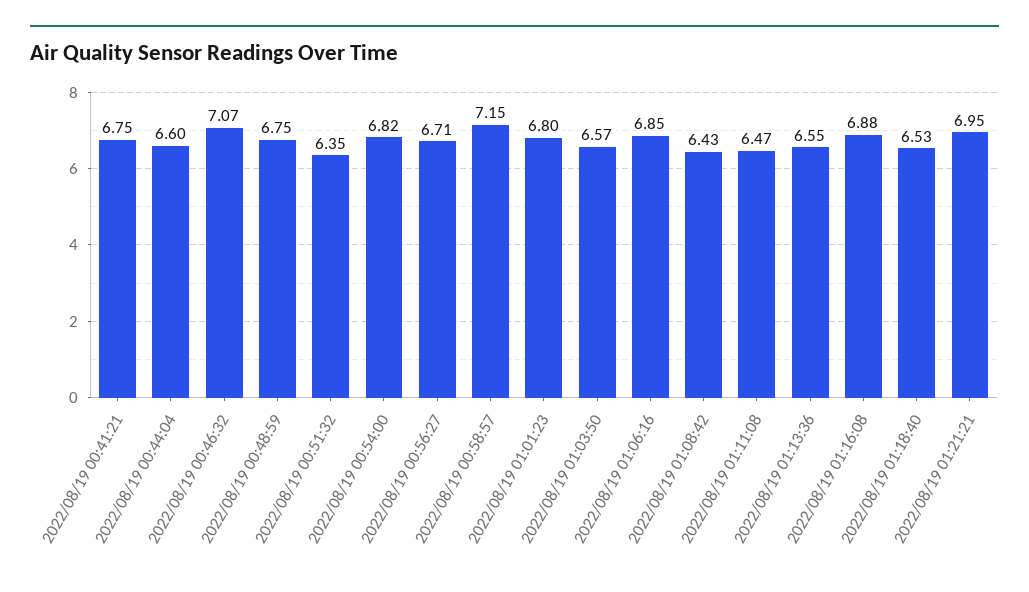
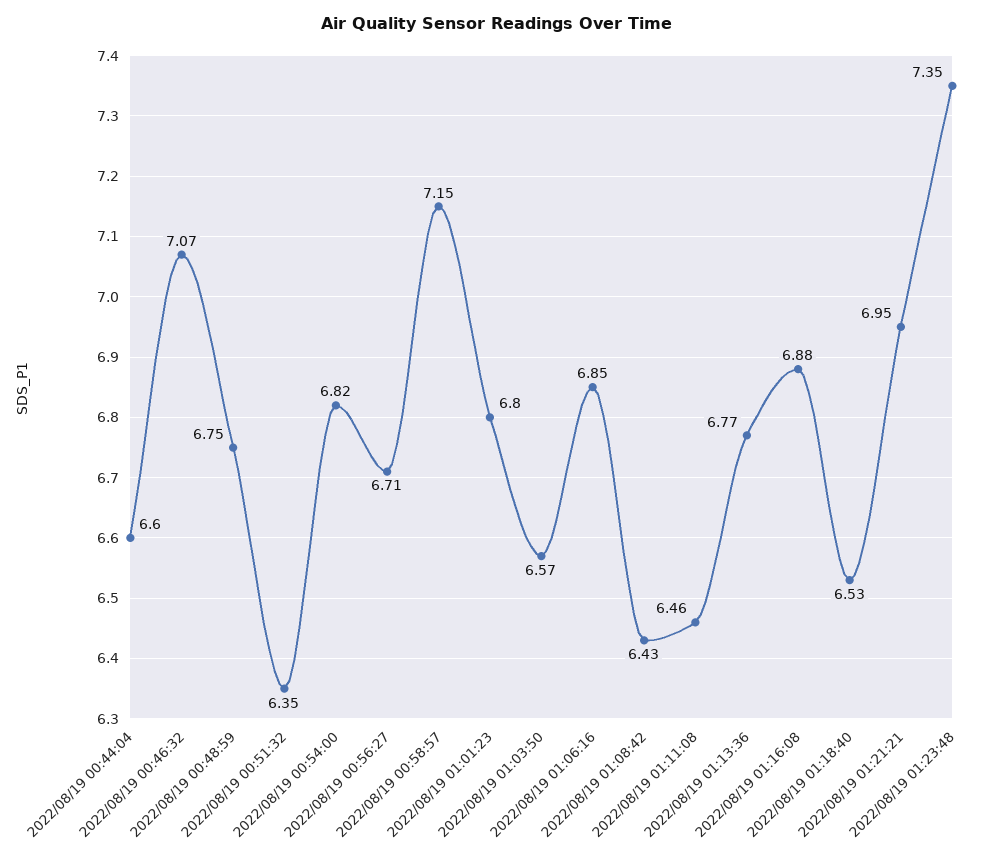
2022/08/19 00:41:21: 6.75 -> none
2022/08/19 01:11:08: 6.47 -> 6.46
2022/08/19 01:13:36: 6.55 -> 6.77
2022/08/19 01:23:48: none -> 7.35

